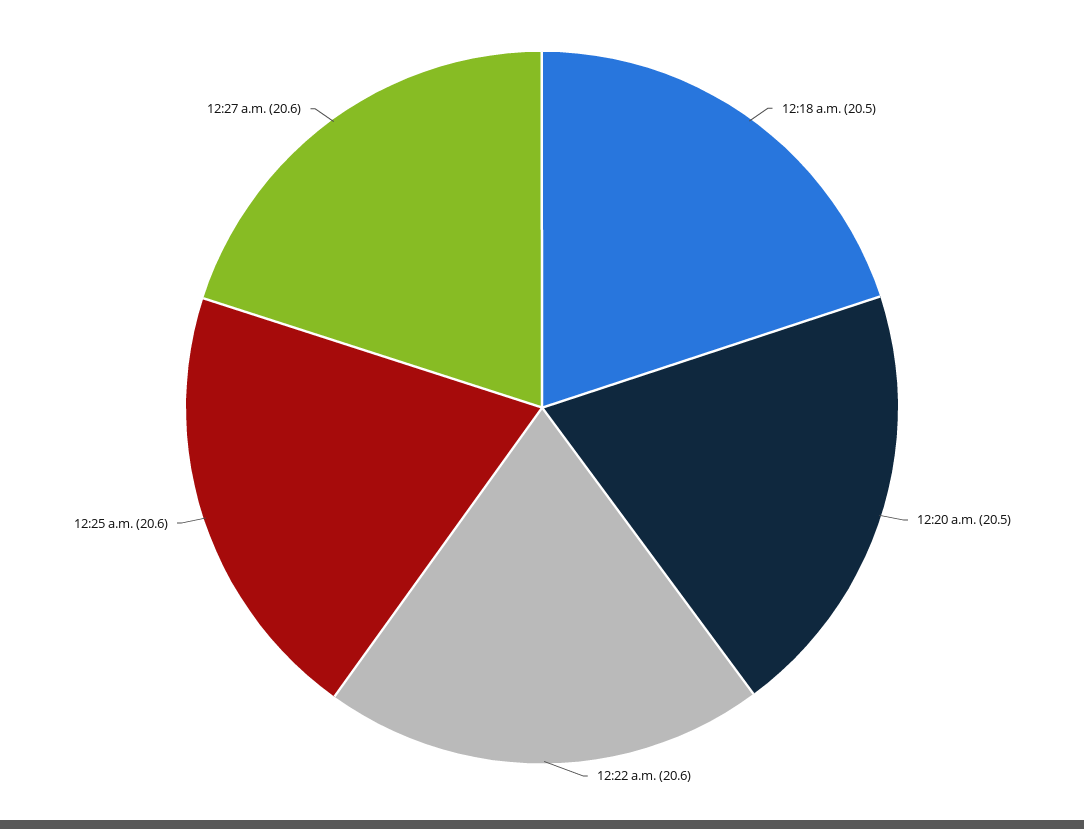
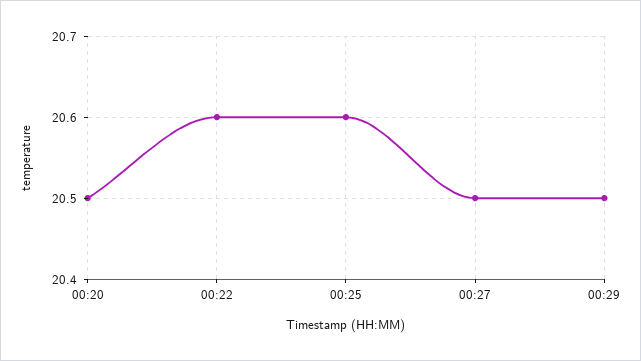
12:18 a.m.: 20.5 -> none
12:27 a.m.: 20.6 -> 20.5
00:29: none -> 20.5

